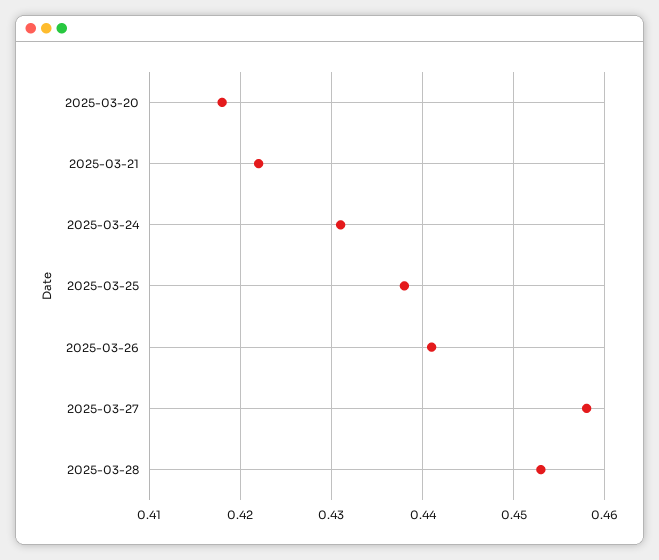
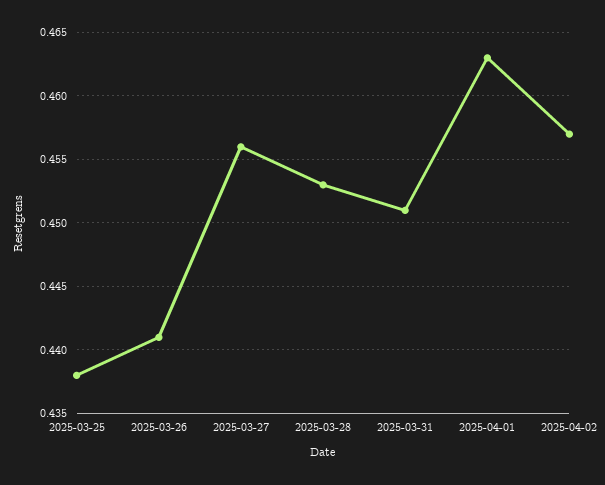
2025-03-20: 0.418 -> none
2025-03-21: 0.422 -> none
2025-03-24: 0.431 -> none
2025-03-27: 0.458 -> 0.456
2025-03-31: none -> 0.451
2025-04-01: none -> 0.463
2025-04-02: none -> 0.457

